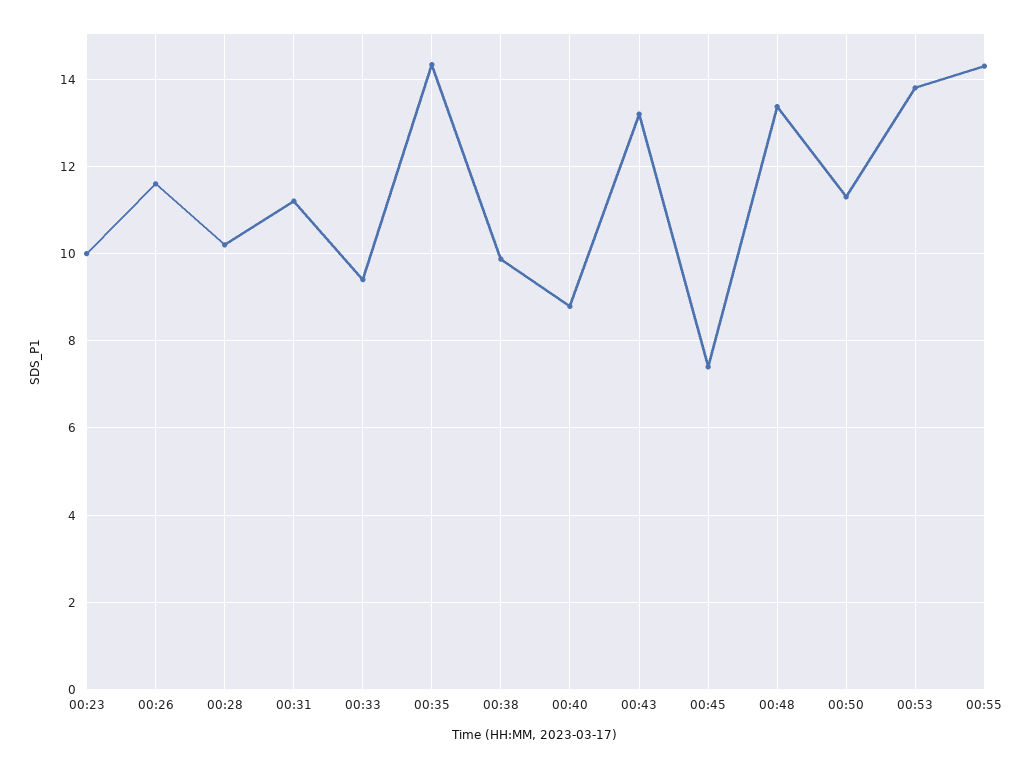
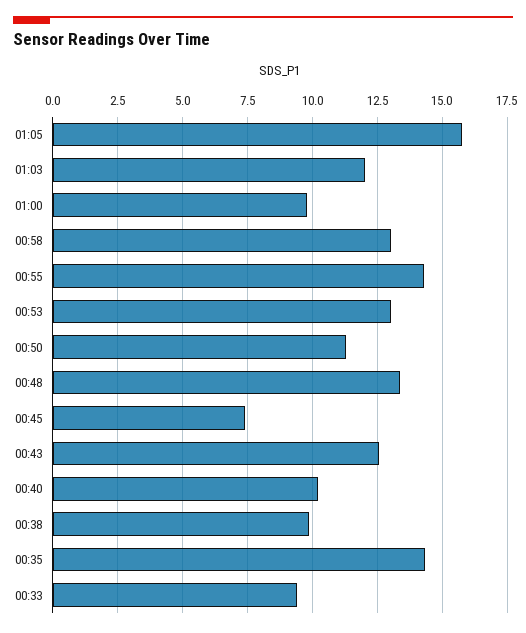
00:23: 10 -> none
00:26: 11.6 -> none
00:28: 10.2 -> none
00:31: 11.2 -> none
00:40: 8.8 -> 10.25
00:43: 13.2 -> 12.5
00:53: 13.8 -> 13
01:05: none -> 15.75
01:03: none -> 12
01:00: none -> 9.75
00:58: none -> 13

